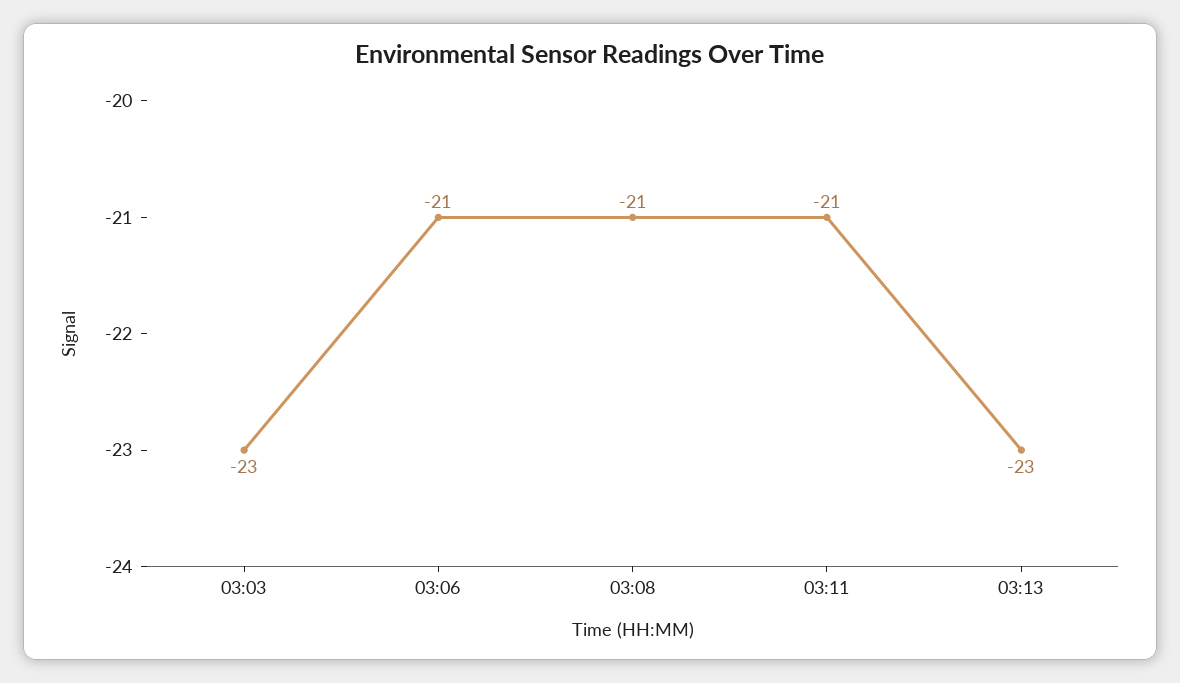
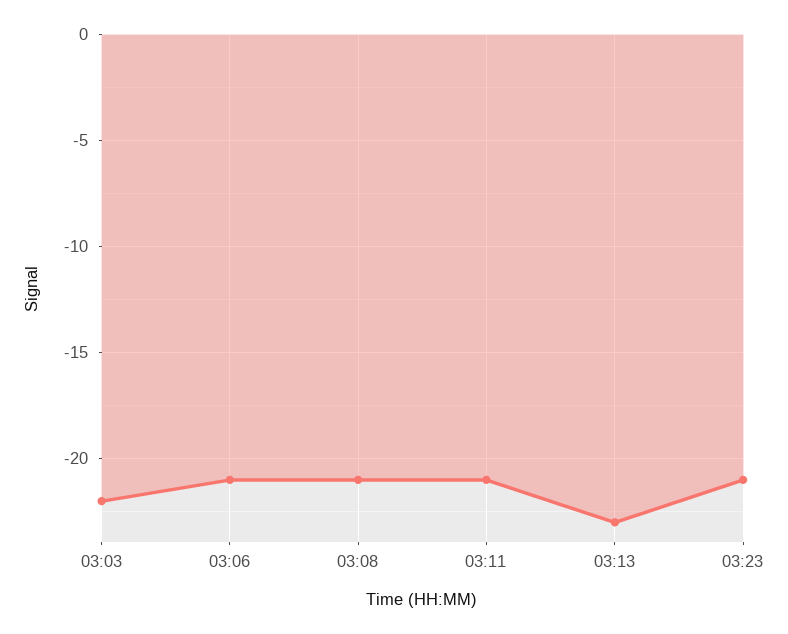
03:03: -23 -> -22
03:23: none -> -21

